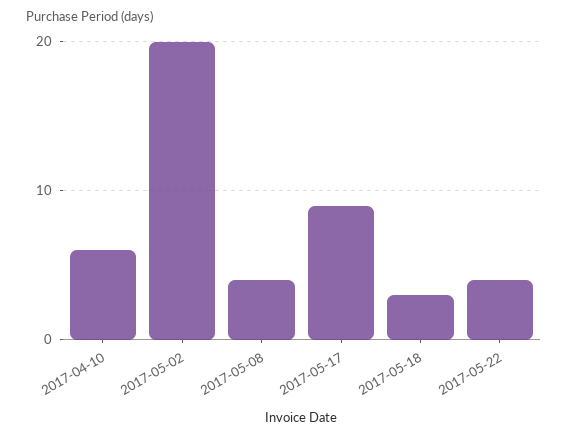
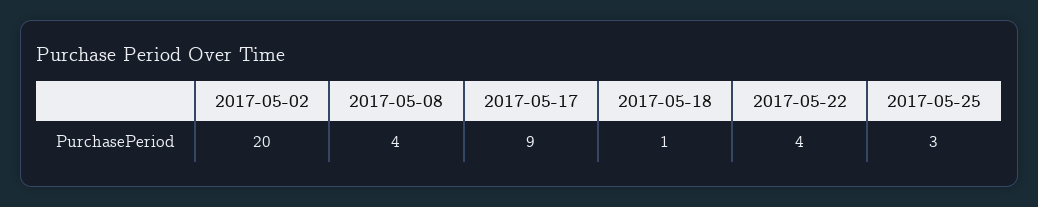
2017-04-10: 6 -> none
2017-05-18: 3 -> 1
2017-05-25: none -> 3

